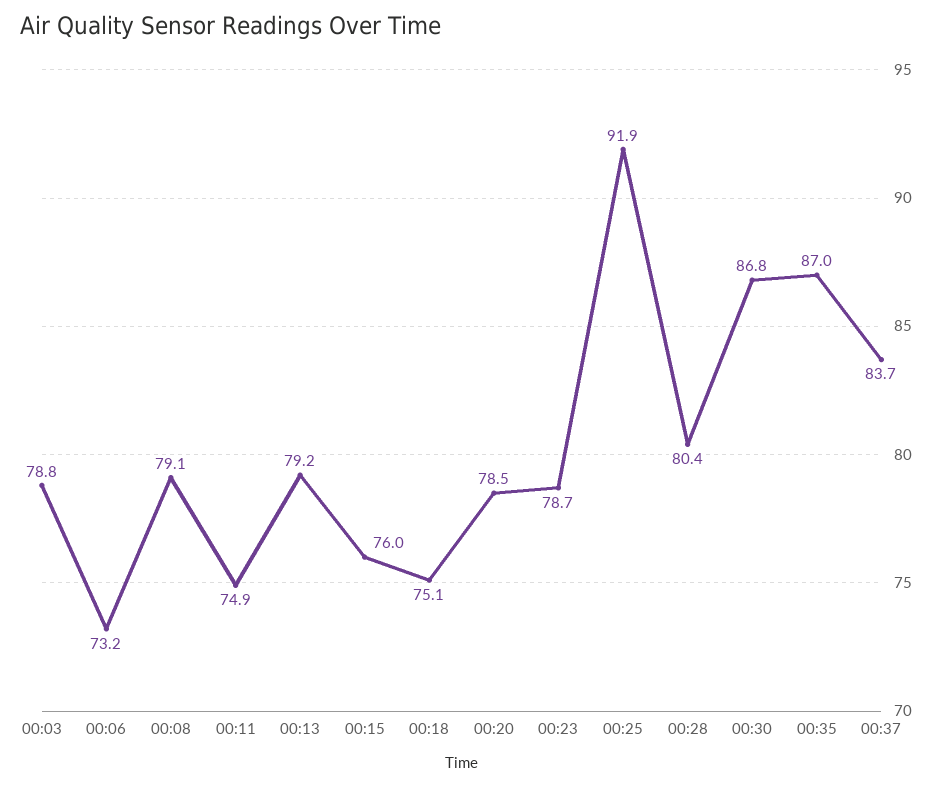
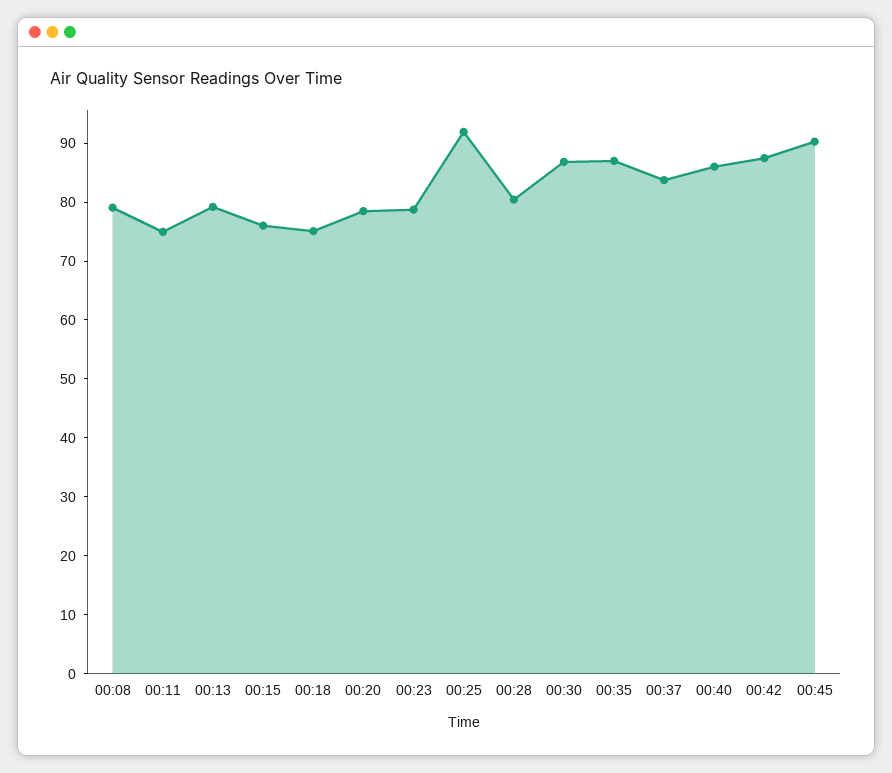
00:03: 78.8 -> none
00:06: 73.2 -> none
00:40: none -> 86
00:42: none -> 88
00:45: none -> 90

